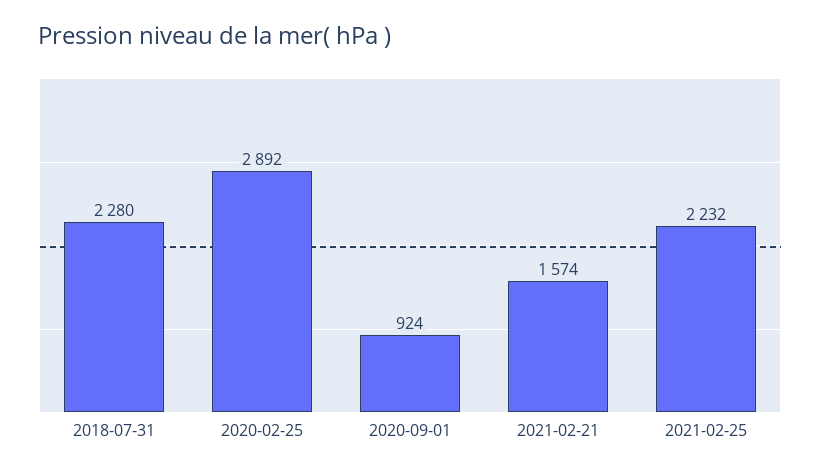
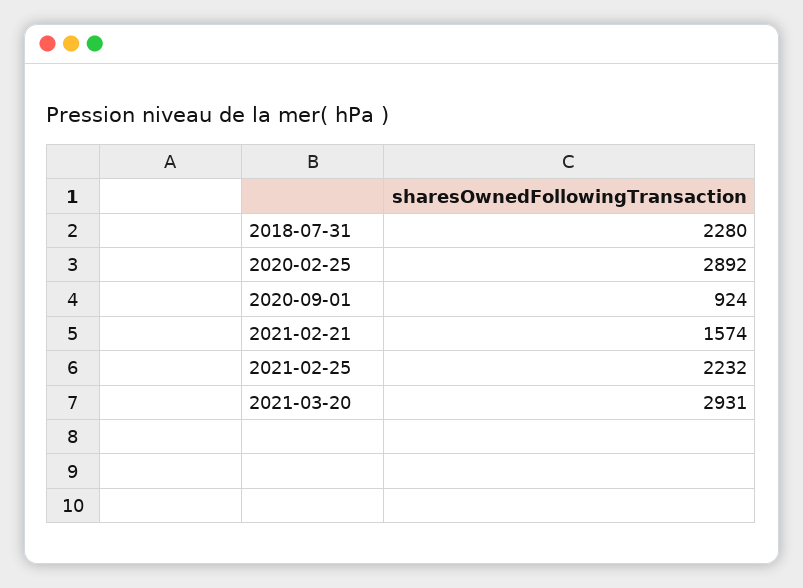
2021-03-20: none -> 2931

